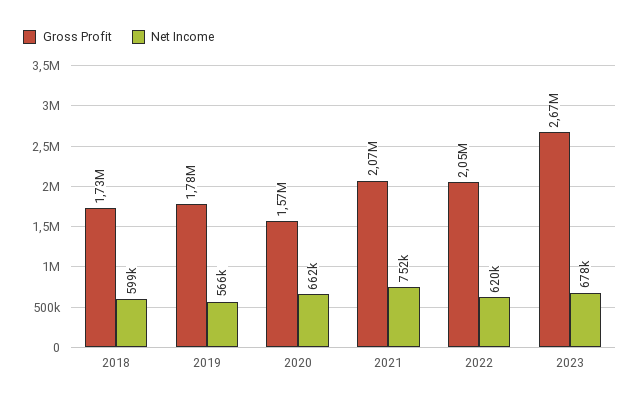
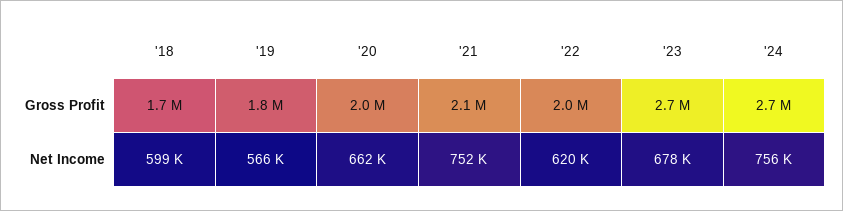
Gross Profit, 2020: 1570000 -> 2000000
Gross Profit, '24: none -> 2700000
Net Income, '24: none -> 756000

